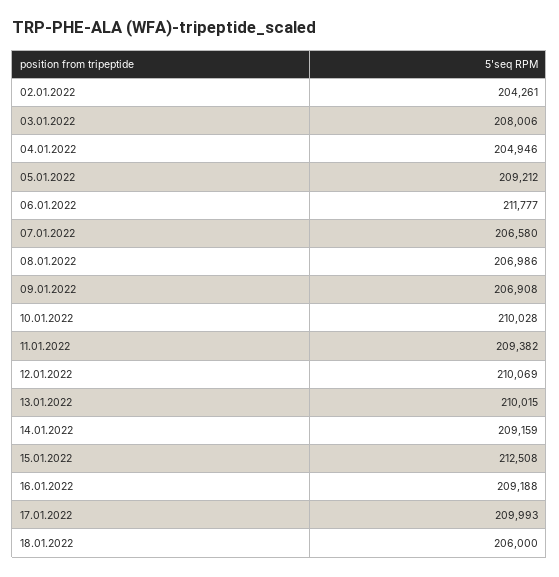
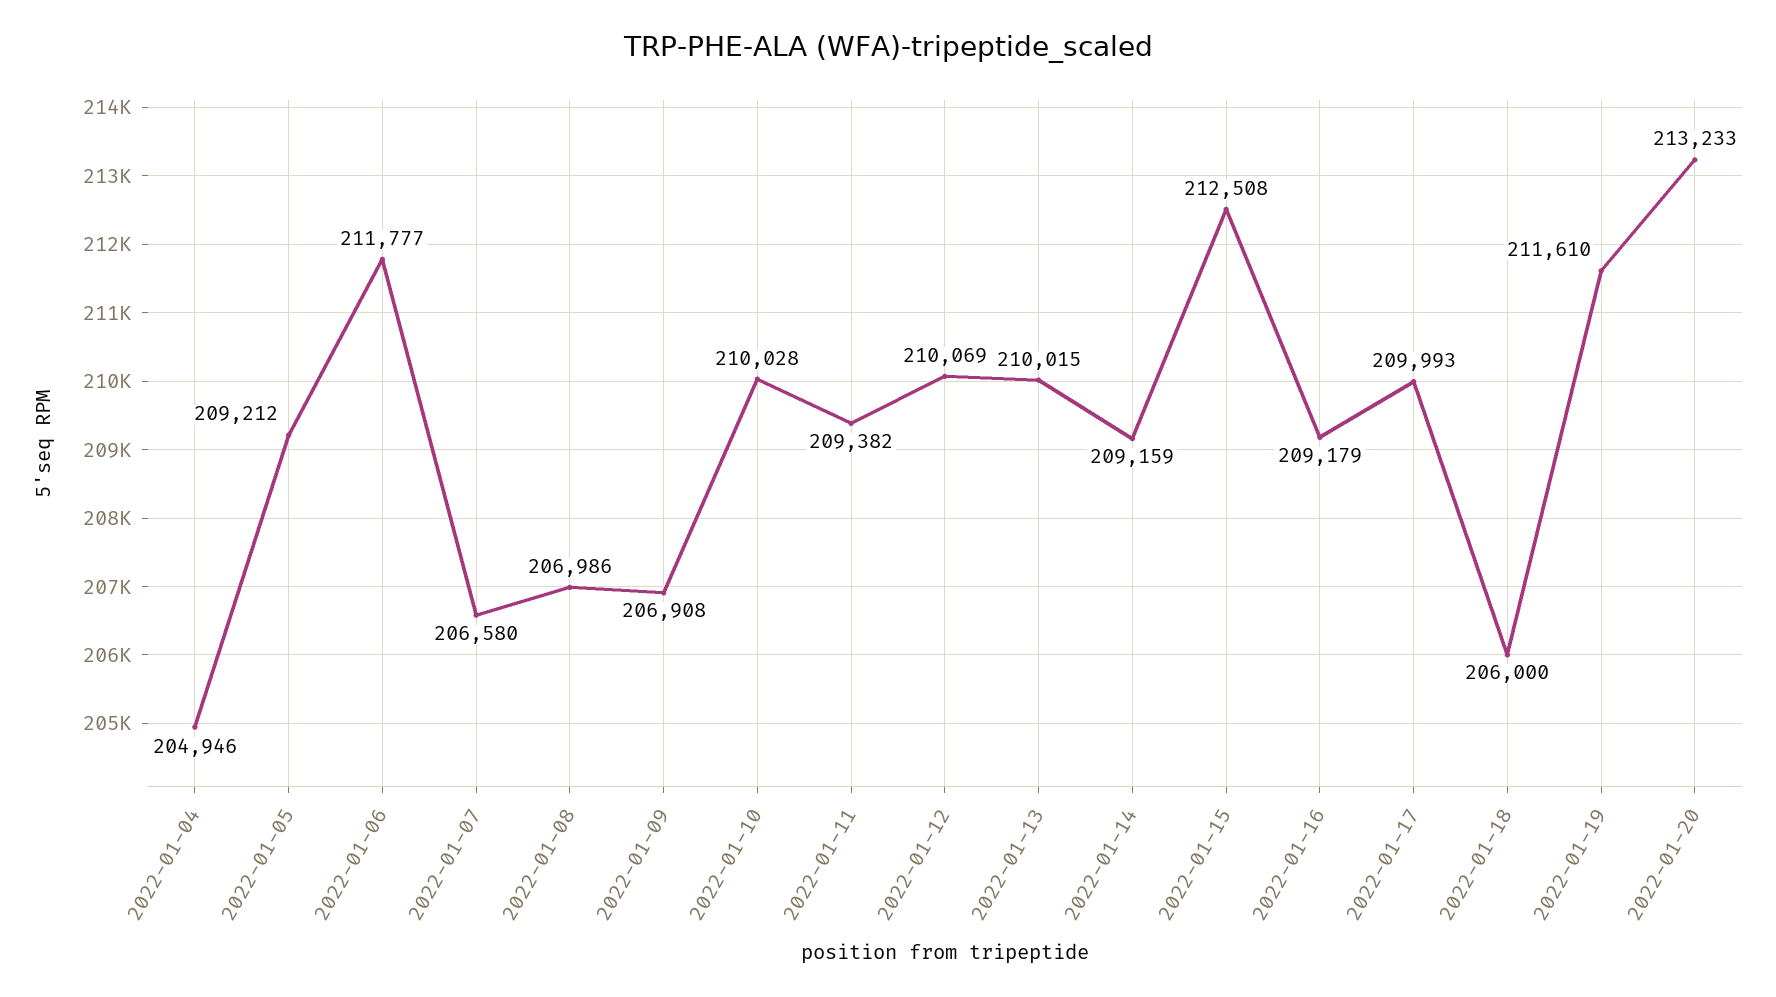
02.01.2022: 204261 -> none
03.01.2022: 208006 -> none
16.01.2022: 209188 -> 209179
2022-01-19: none -> 211610
2022-01-20: none -> 213233

